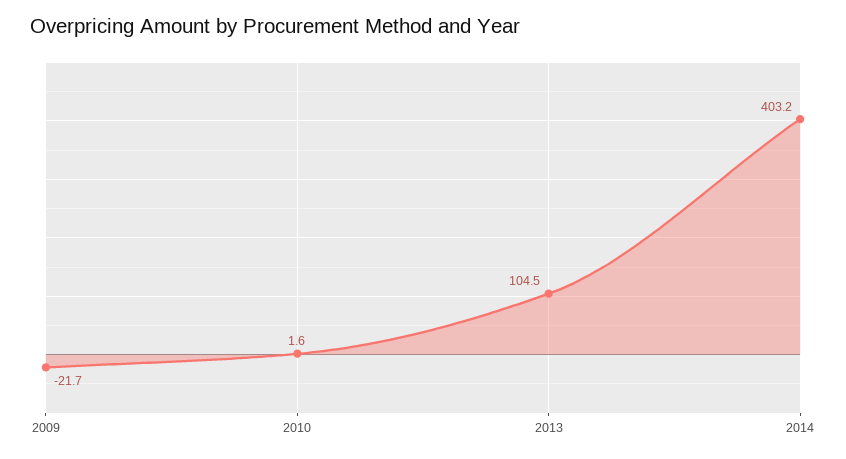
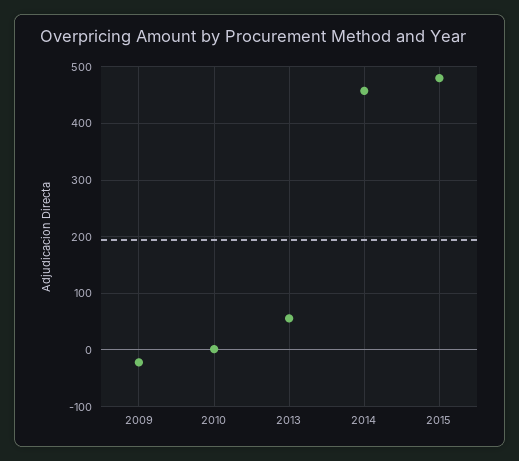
2013: 104.5 -> 60
2014: 403.2 -> 460
2015: none -> 480

